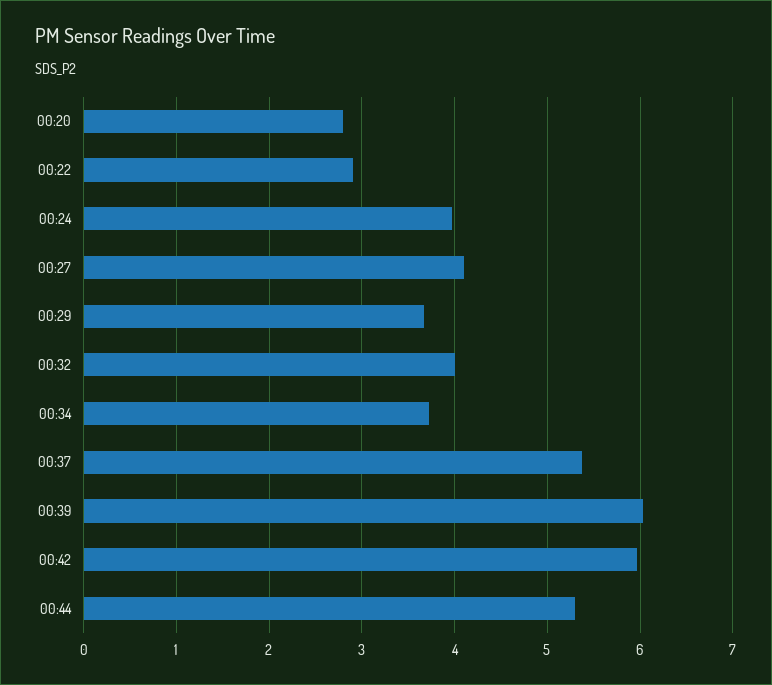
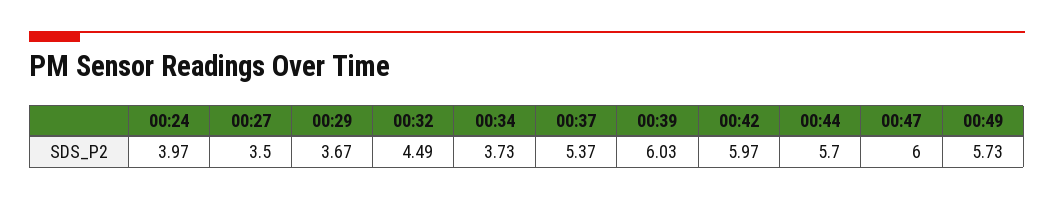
00:20: 2.8 -> none
00:22: 2.9 -> none
00:27: 4.1 -> 3.5
00:32: 4 -> 4.49
00:44: 5.3 -> 5.7
00:47: none -> 6
00:49: none -> 5.73

